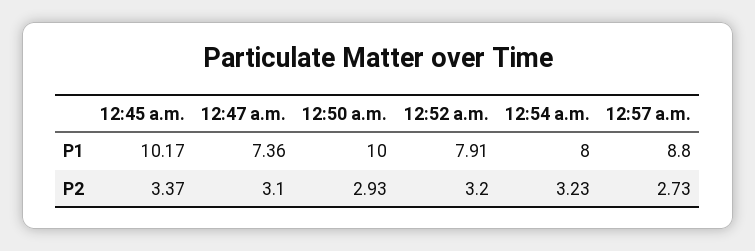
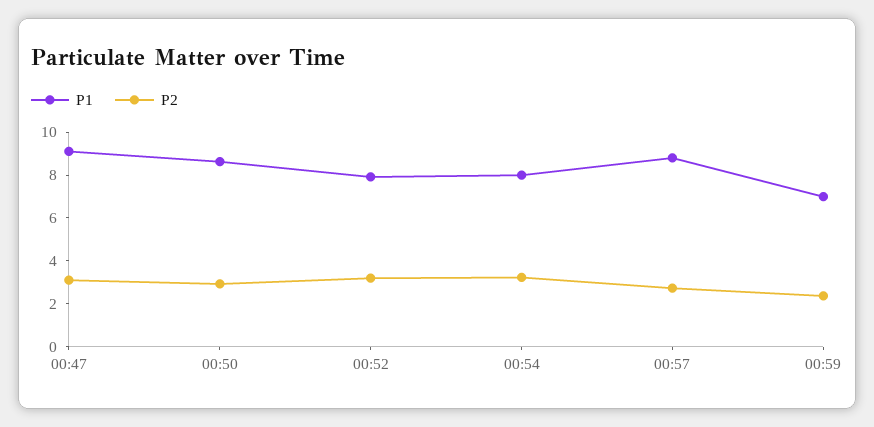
P1, 12:45 a.m.: 10.17 -> none
P1, 12:47 a.m.: 7.36 -> 9
P1, 12:50 a.m.: 10 -> 8.5
P2, 12:45 a.m.: 3.37 -> none
P1, 00:59: none -> 7
P2, 00:59: none -> 2.5

